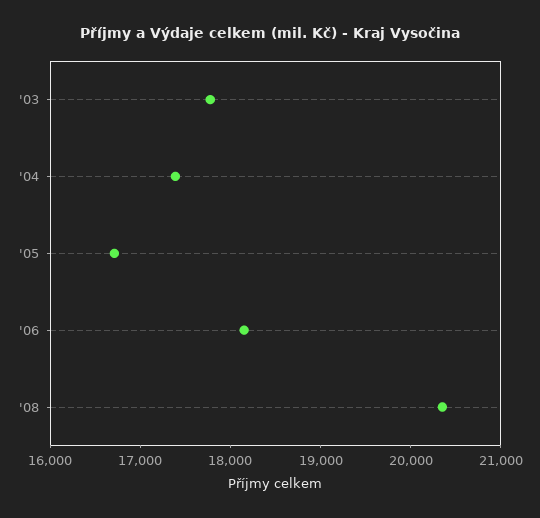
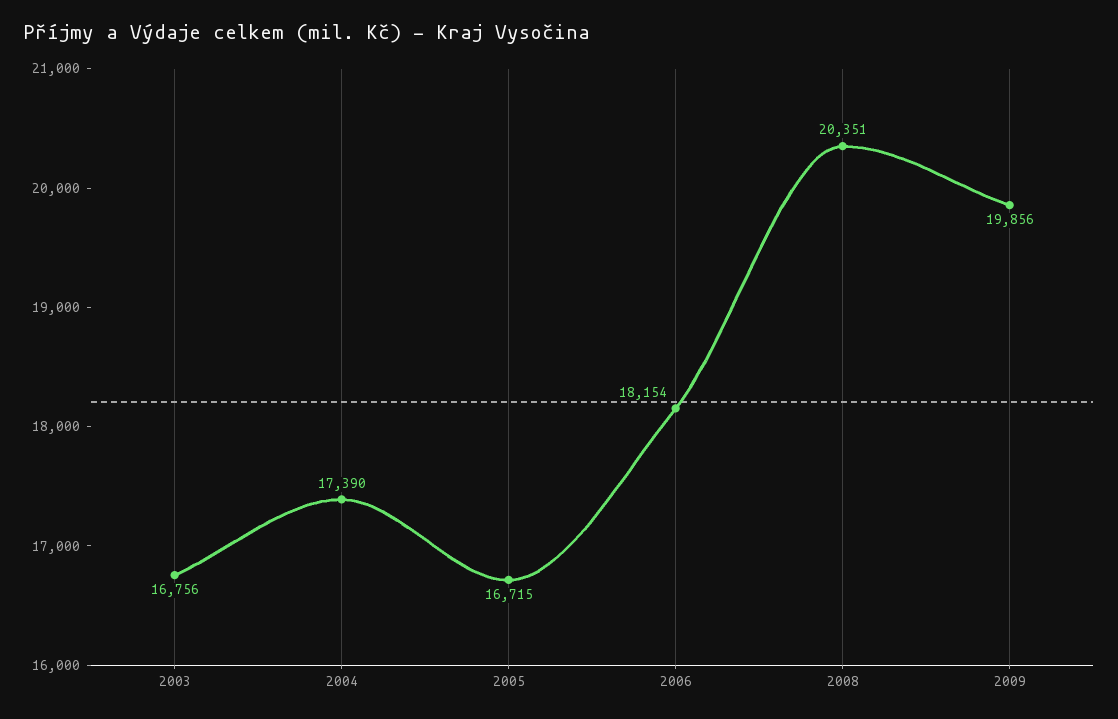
'03: 17800 -> 16756
2009: none -> 19856

